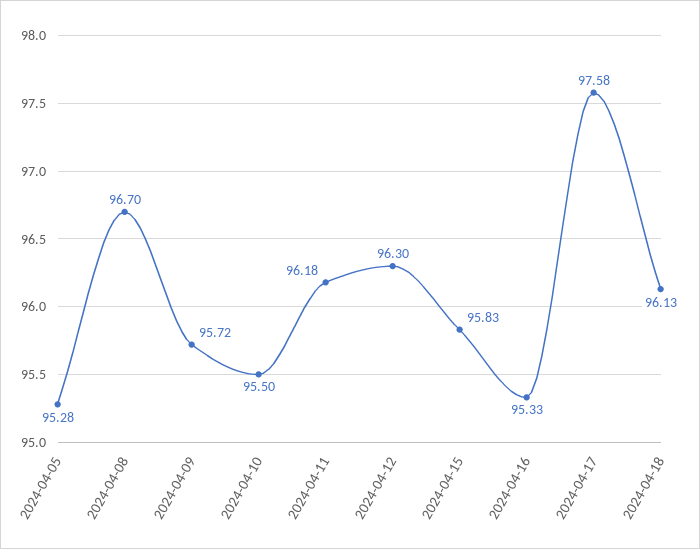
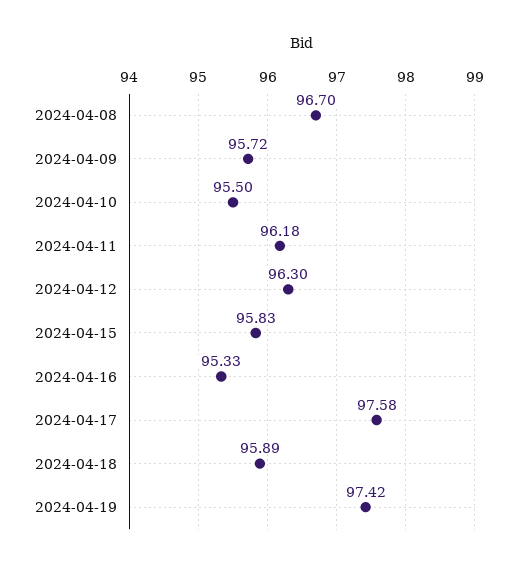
2024-04-05: 95.28 -> none
2024-04-18: 96.13 -> 95.89
2024-04-19: none -> 97.42

